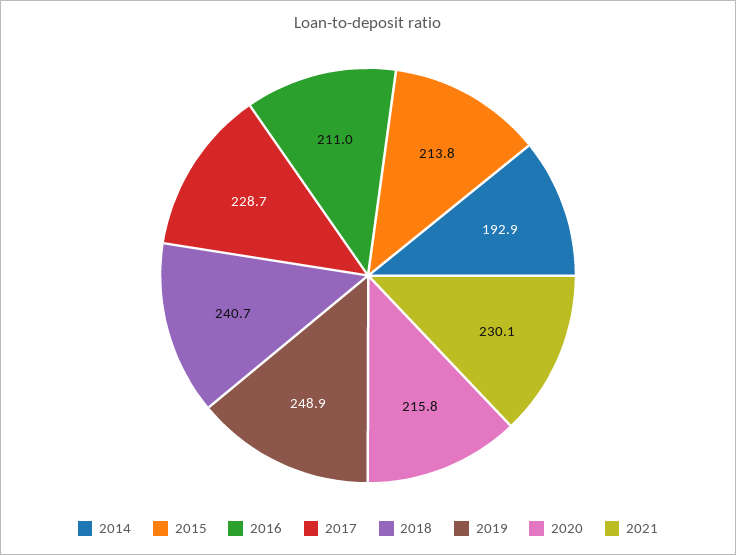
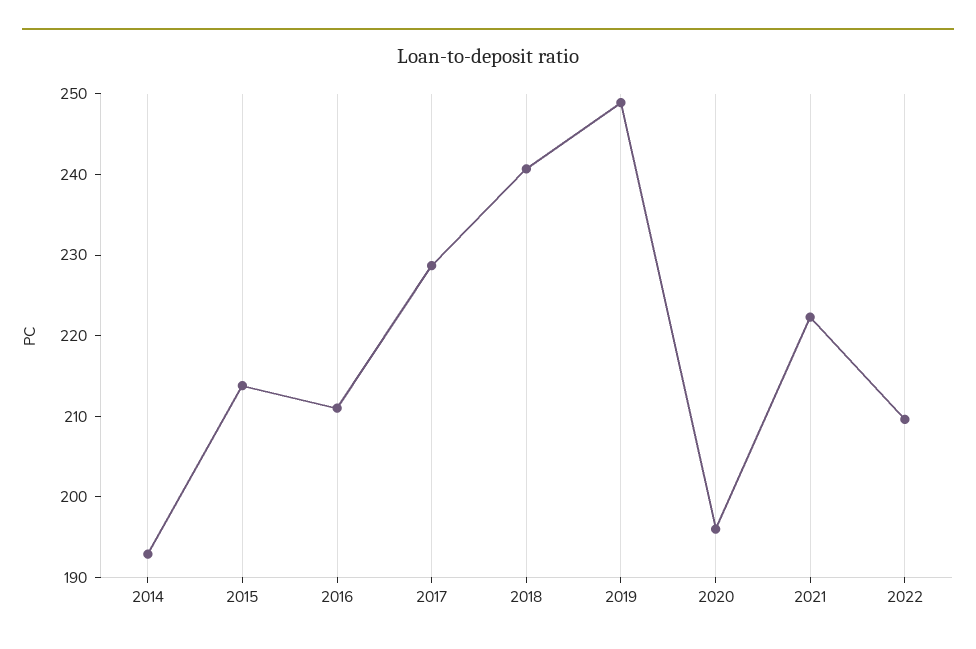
2020: 215.8 -> 196
2021: 230.1 -> 222
2022: none -> 210

